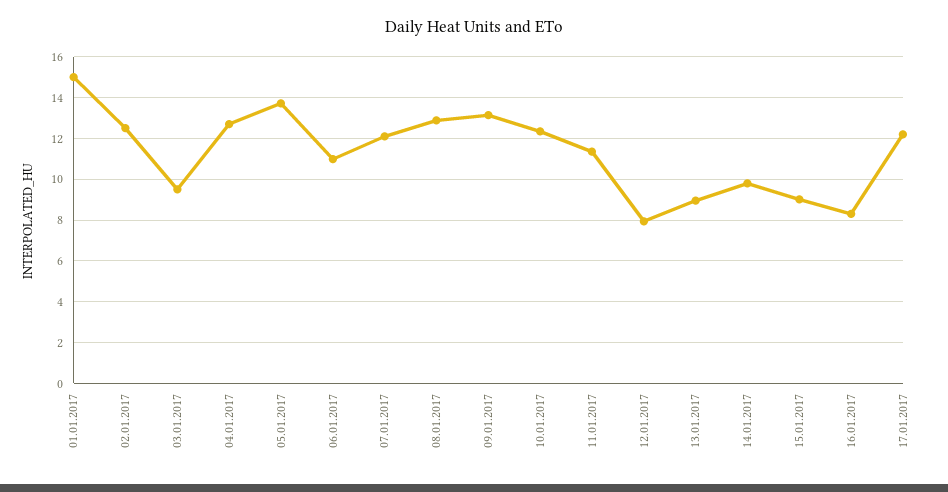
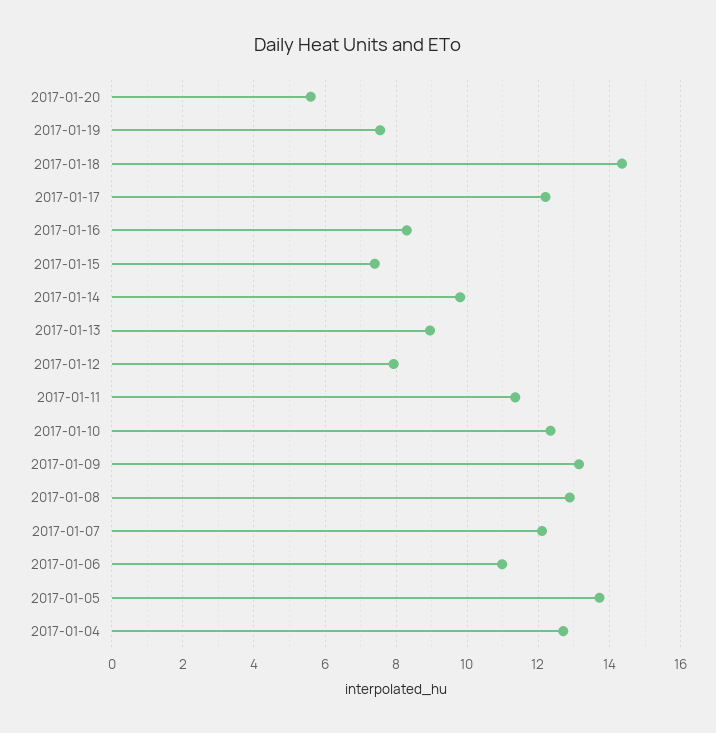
01.01.2017: 15 -> none
02.01.2017: 12.5 -> none
03.01.2017: 9.5 -> none
15.01.2017: 9 -> 7.4
2017-01-20: none -> 5.6
2017-01-19: none -> 7.6
2017-01-18: none -> 14.4

